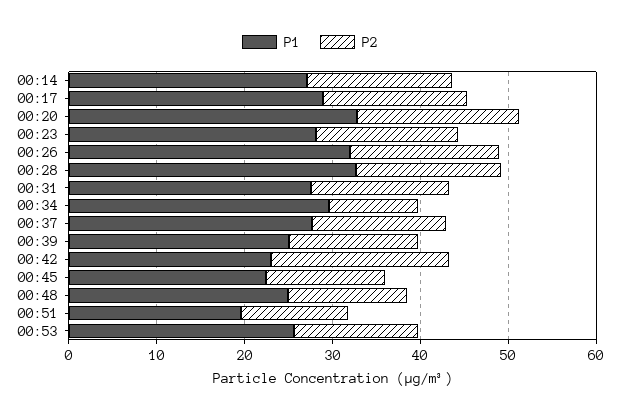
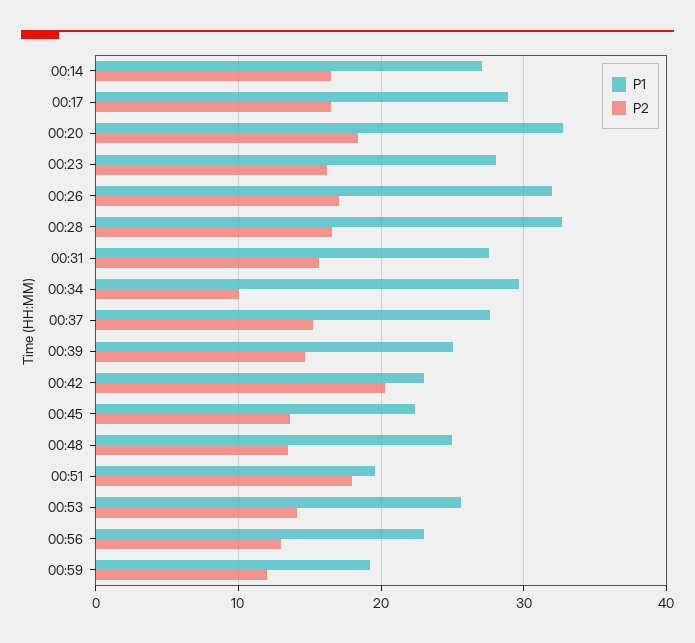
P2, 00:51: 12 -> 18
P1, 00:56: none -> 23
P2, 00:56: none -> 13
P1, 00:59: none -> 19
P2, 00:59: none -> 12

